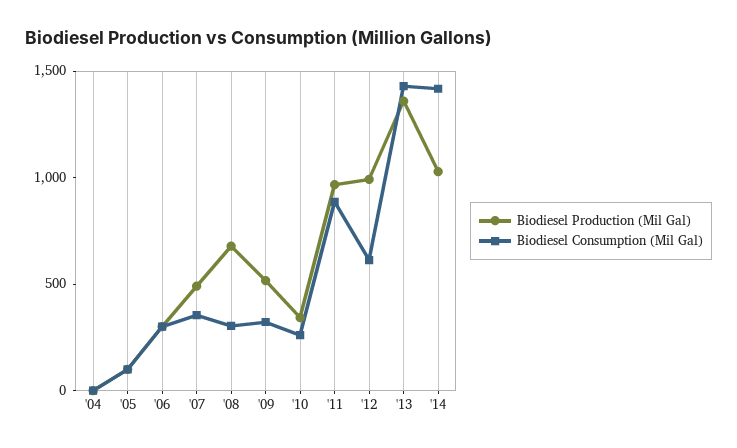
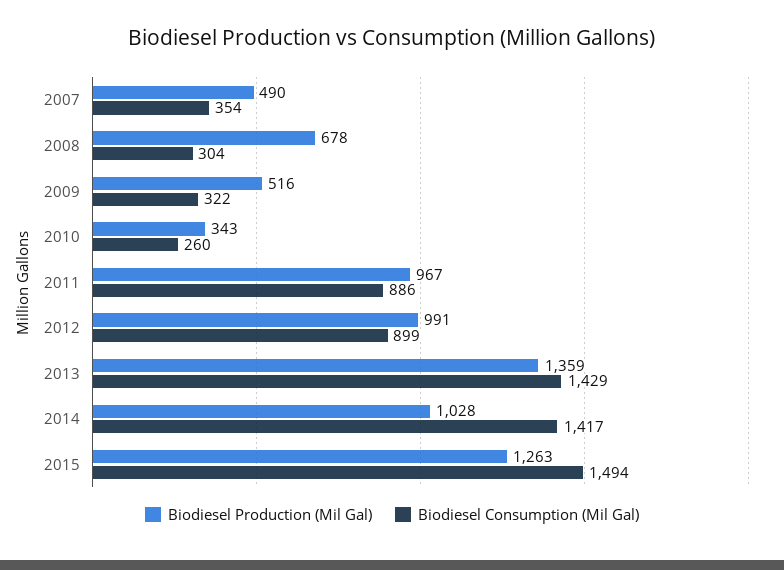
Biodiesel Production (Mil Gal), '04: 0 -> none
Biodiesel Consumption (Mil Gal), '04: 0 -> none
Biodiesel Production (Mil Gal), '05: 100 -> none
Biodiesel Consumption (Mil Gal), '05: 100 -> none
Biodiesel Production (Mil Gal), '06: 300 -> none
Biodiesel Consumption (Mil Gal), '06: 300 -> none
Biodiesel Consumption (Mil Gal), '12: 600 -> 899
Biodiesel Production (Mil Gal), 2015: none -> 1263
Biodiesel Consumption (Mil Gal), 2015: none -> 1494

